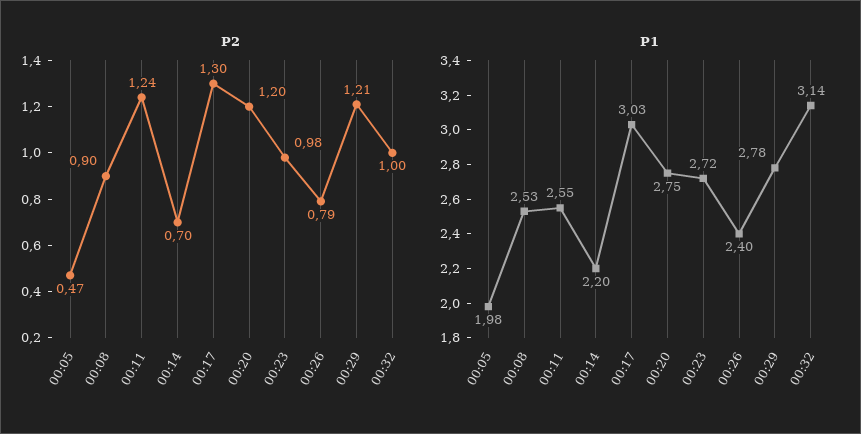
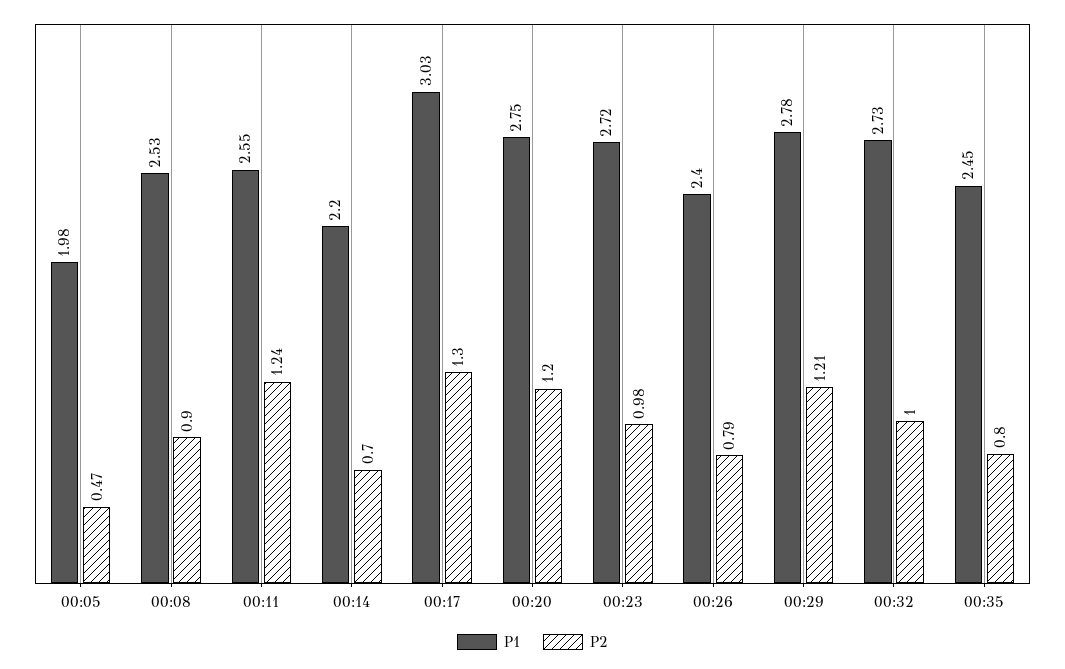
P1, 00:32: 3.14 -> 2.73
P1, 00:35: none -> 2.45
P2, 00:35: none -> 0.8

